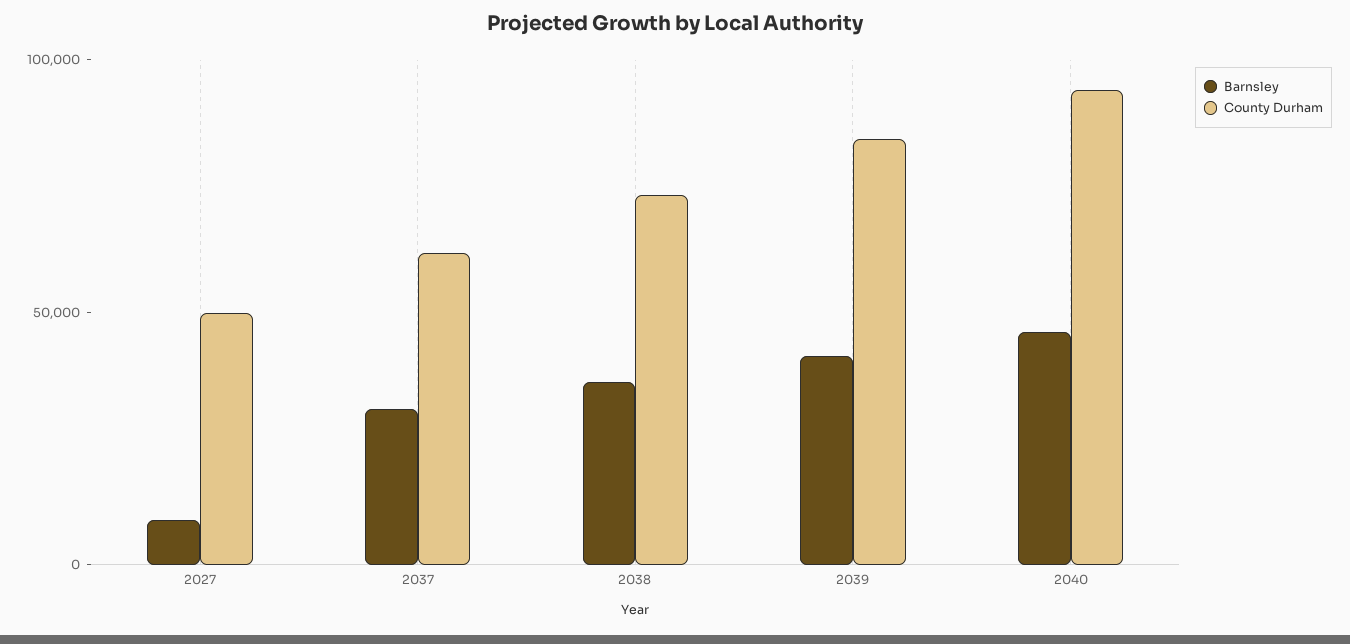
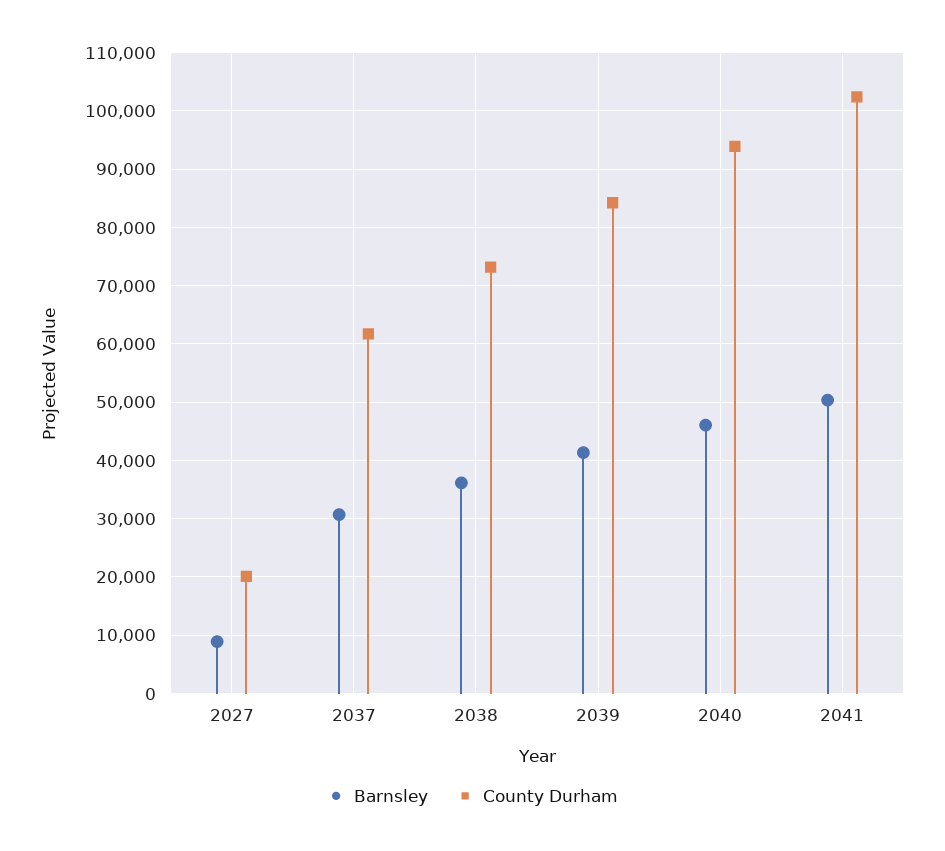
County Durham, 2027: 50000 -> 20000
Barnsley, 2041: none -> 50000
County Durham, 2041: none -> 102000

